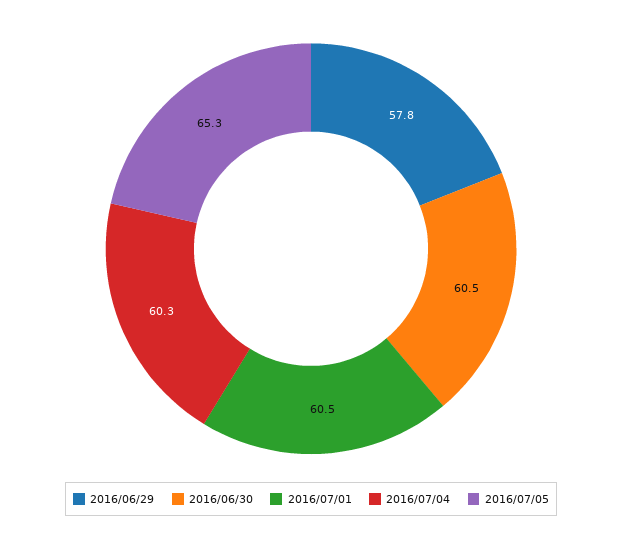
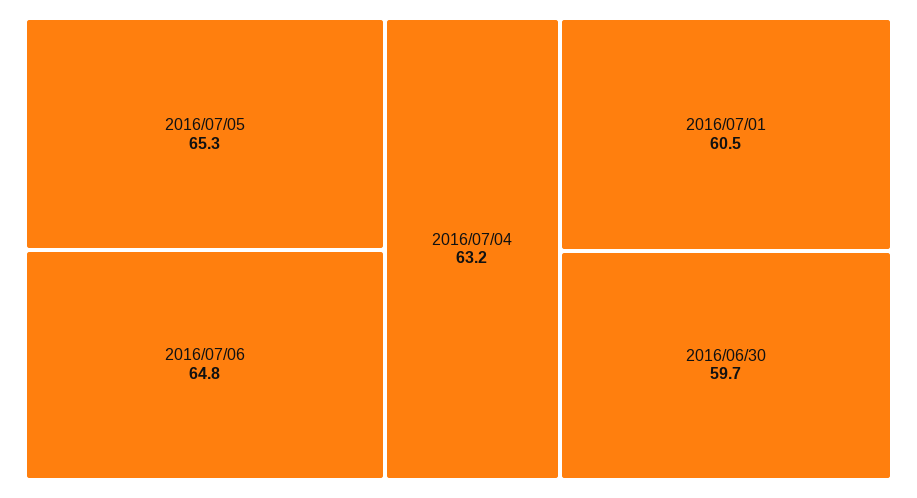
2016/06/29: 57.8 -> none
2016/06/30: 60.5 -> 59.7
2016/07/04: 60.3 -> 63.2
2016/07/06: none -> 64.8

